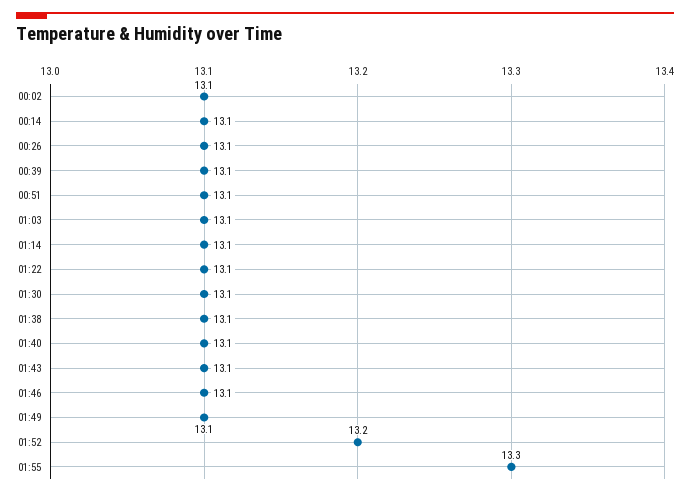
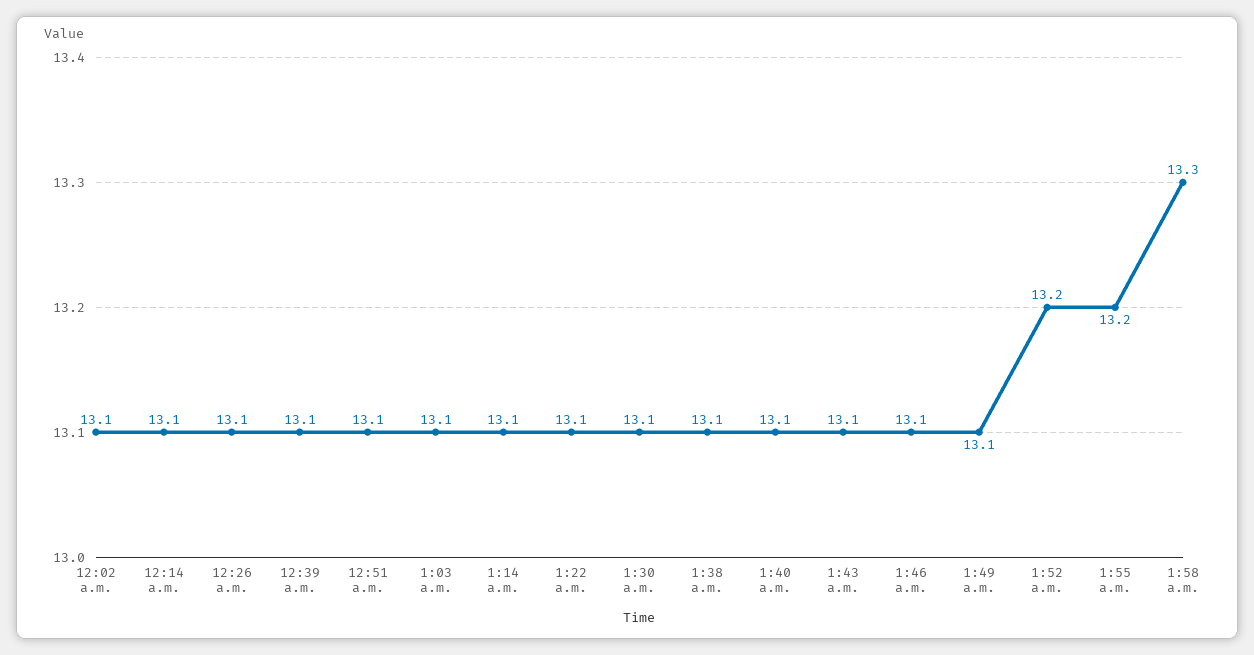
01:55: 13.3 -> 13.2
1:58 a.m.: none -> 13.3

